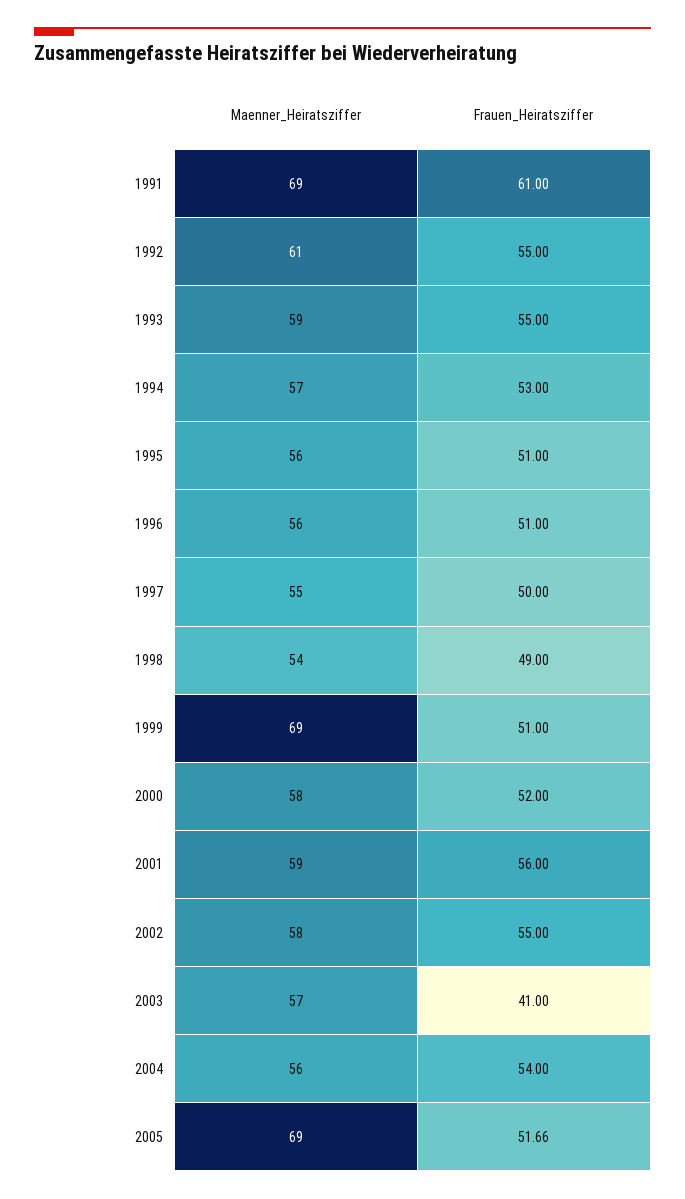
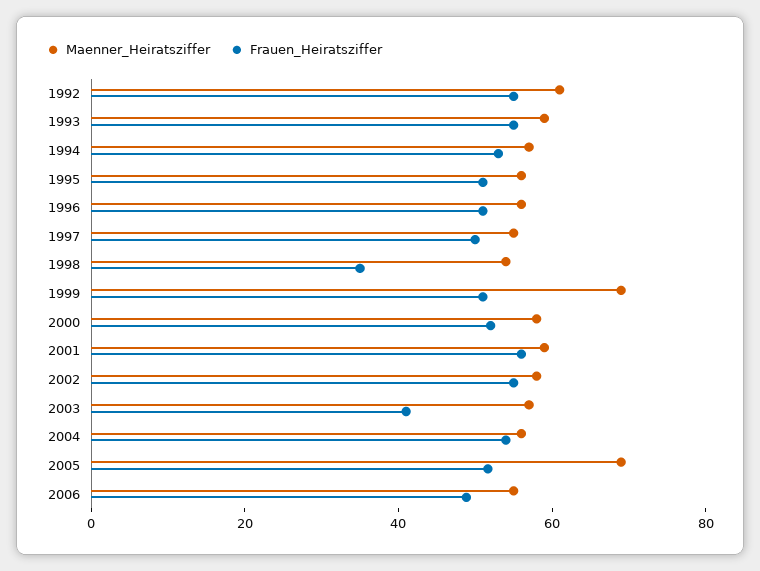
Maenner_Heiratsziffer, 1991: 69 -> none
Frauen_Heiratsziffer, 1991: 61 -> none
Frauen_Heiratsziffer, 1998: 49 -> 35
Maenner_Heiratsziffer, 2006: none -> 55
Frauen_Heiratsziffer, 2006: none -> 50

